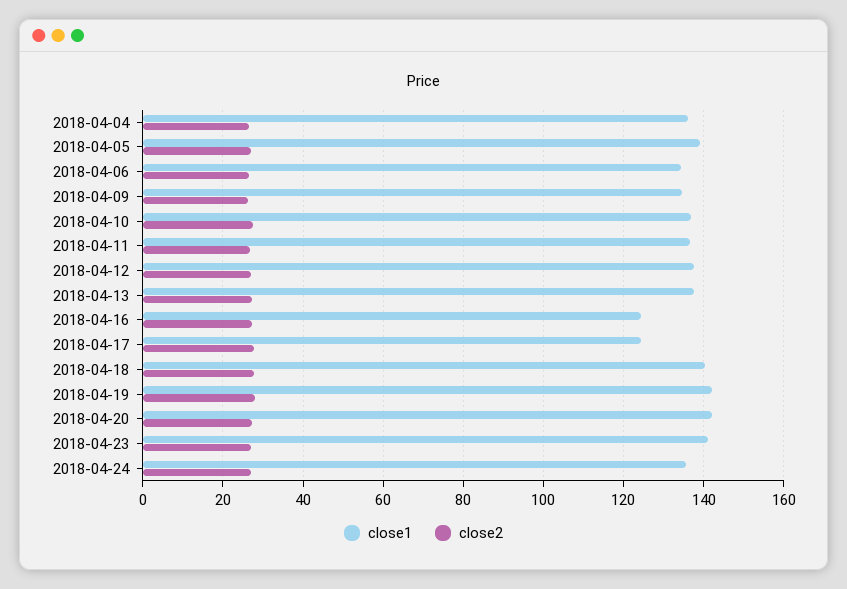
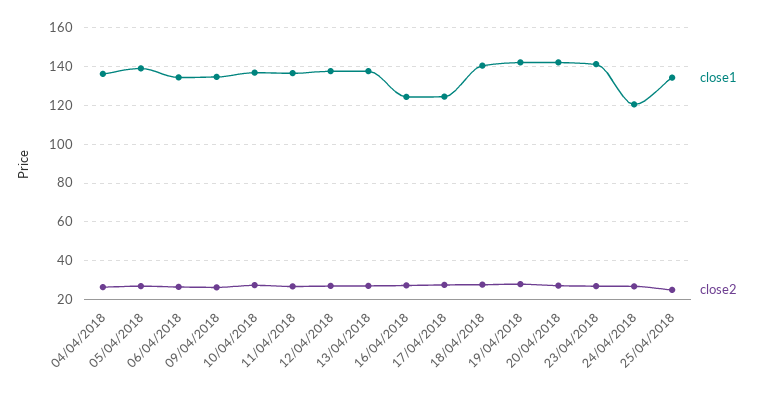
close1, 2018-04-24: 136 -> 120
close1, 25/04/2018: none -> 135
close2, 25/04/2018: none -> 25

